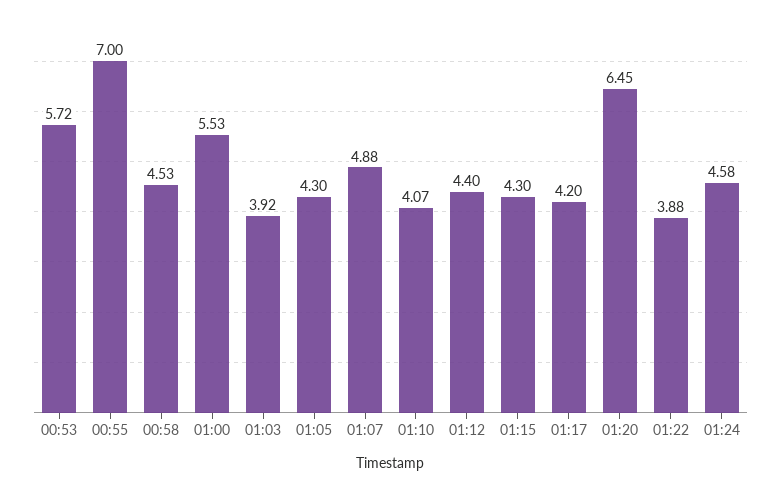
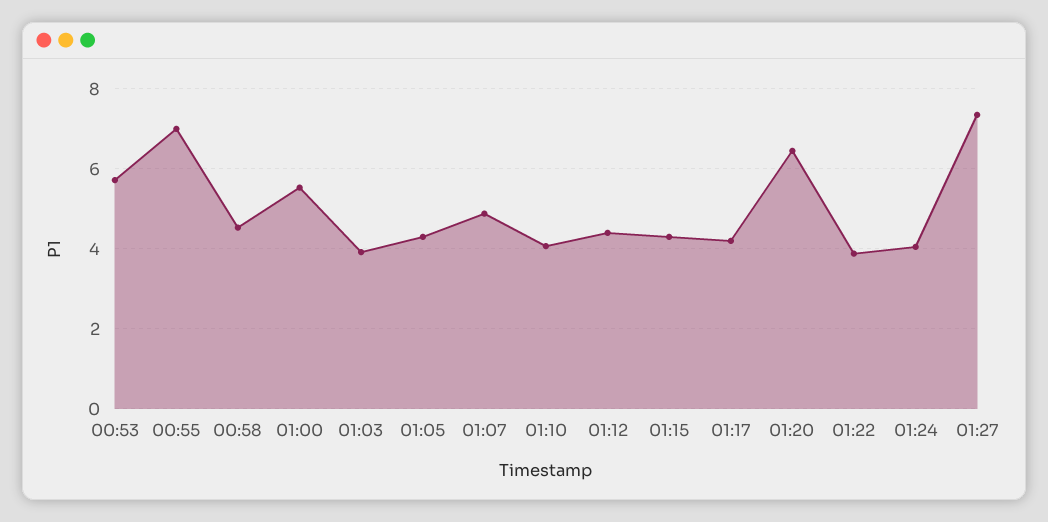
01:24: 4.58 -> 4
01:27: none -> 7.4

